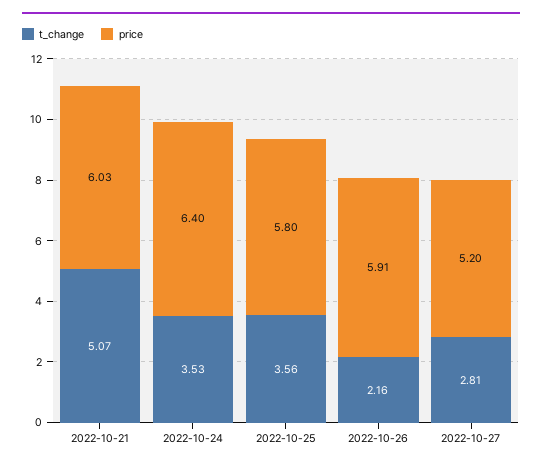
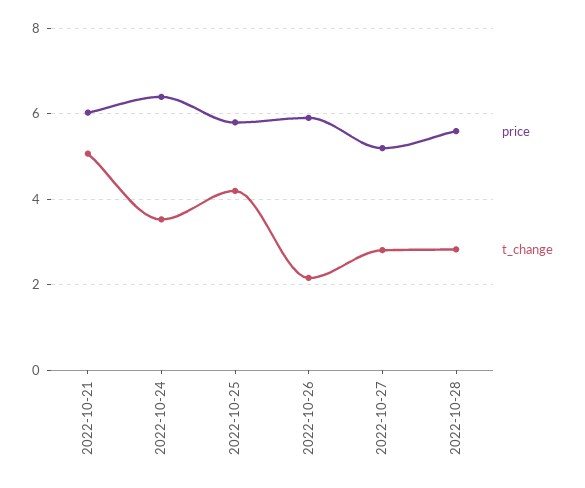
t_change, 2022-10-25: 3.56 -> 4.2
price, 2022-10-28: none -> 5.6
t_change, 2022-10-28: none -> 2.8

